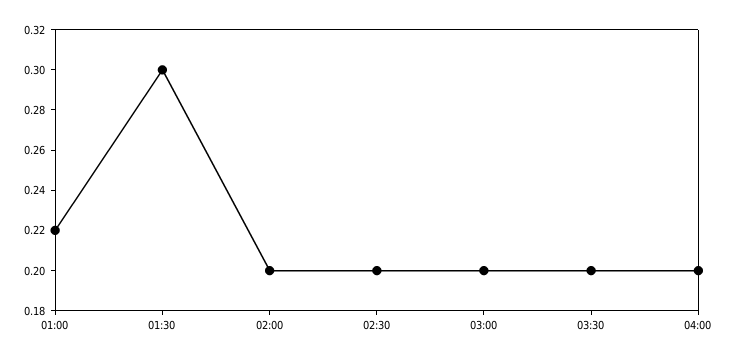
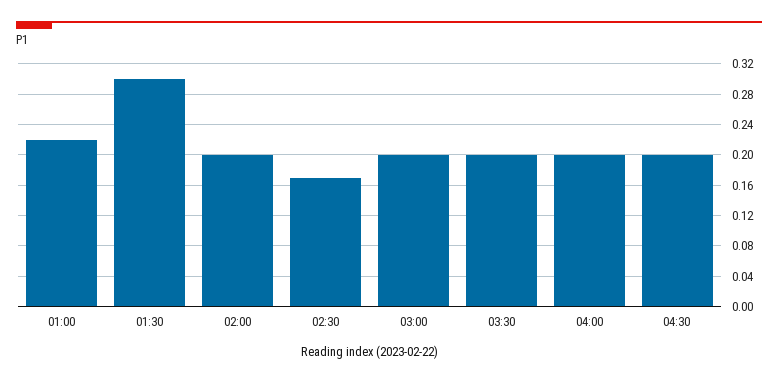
02:30: 0.2 -> 0.17
04:30: none -> 0.2

